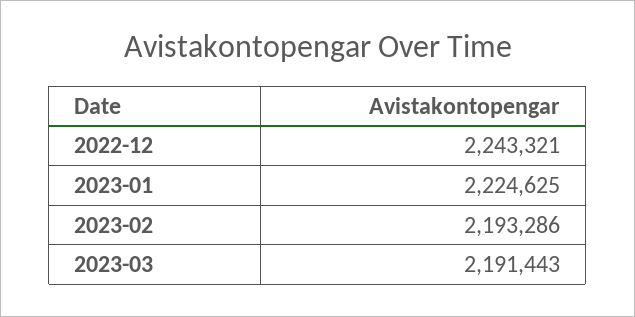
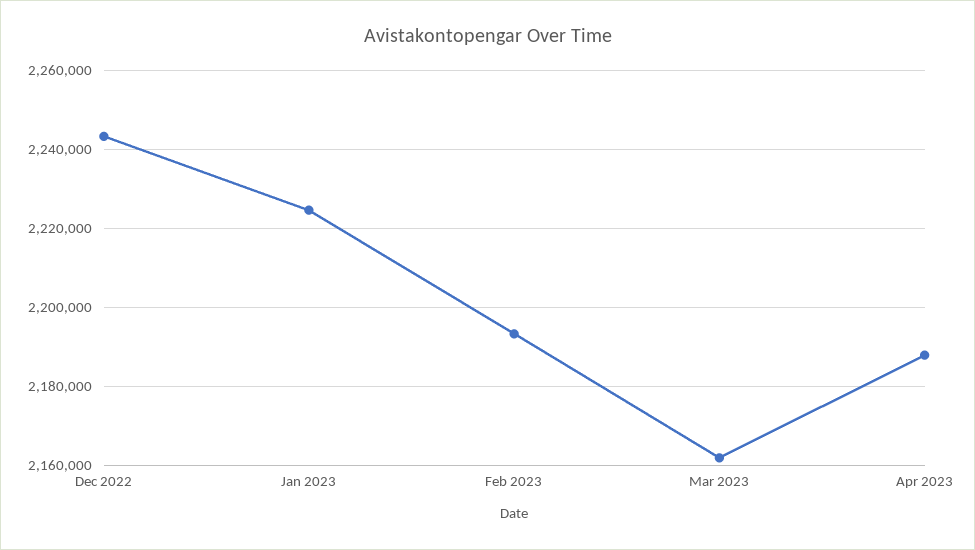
2023-03: 2191443 -> 2162000
Apr 2023: none -> 2188000

